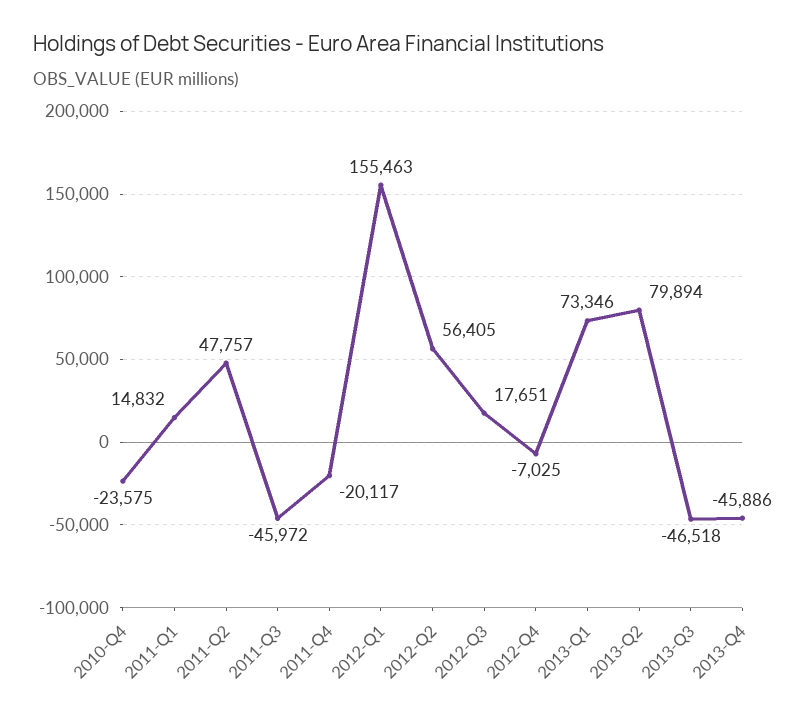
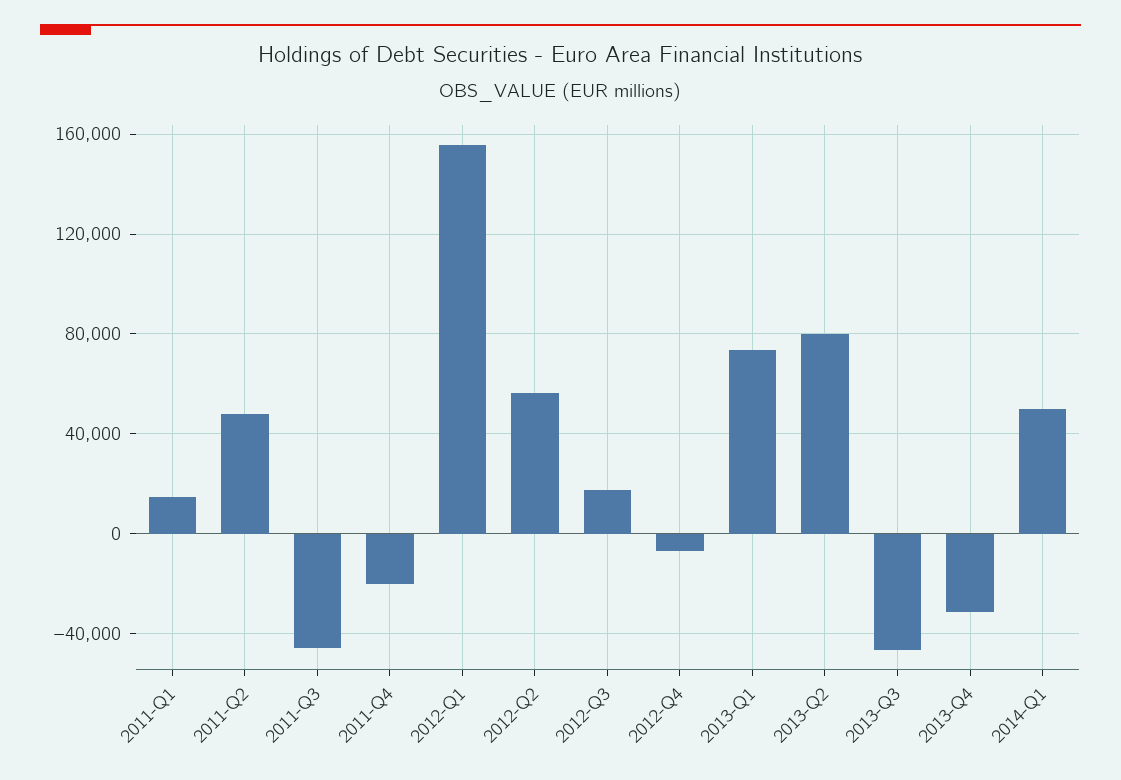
2010-Q4: -23575 -> none
2013-Q4: -45886 -> -30000
2014-Q1: none -> 50000

